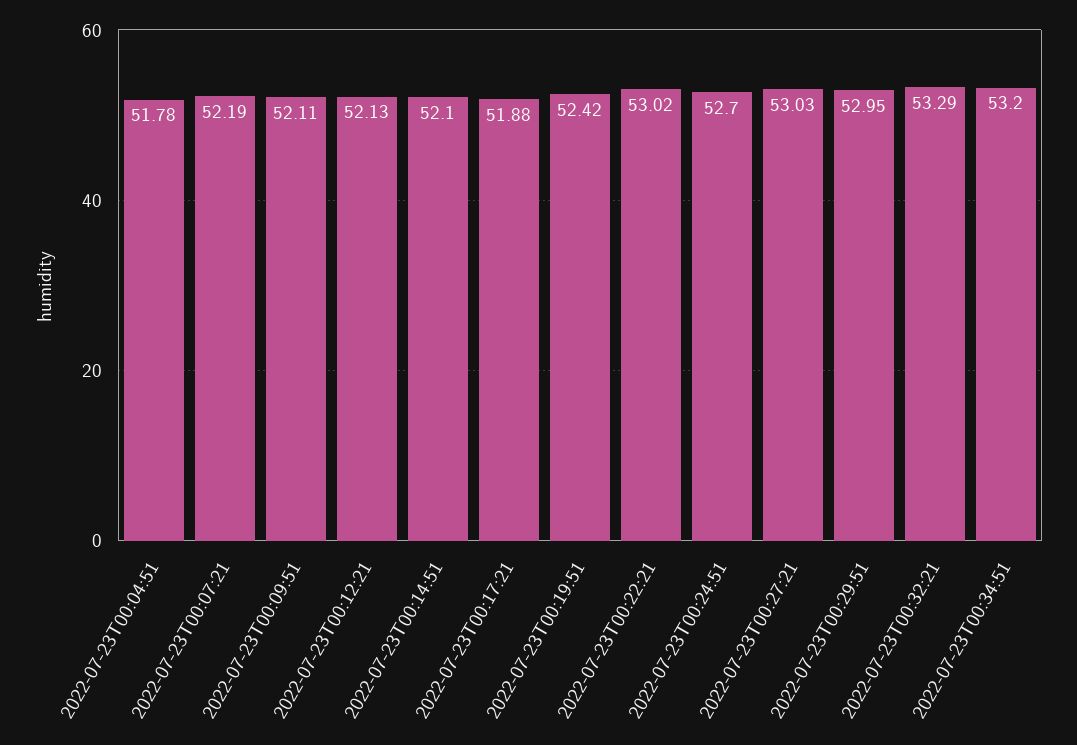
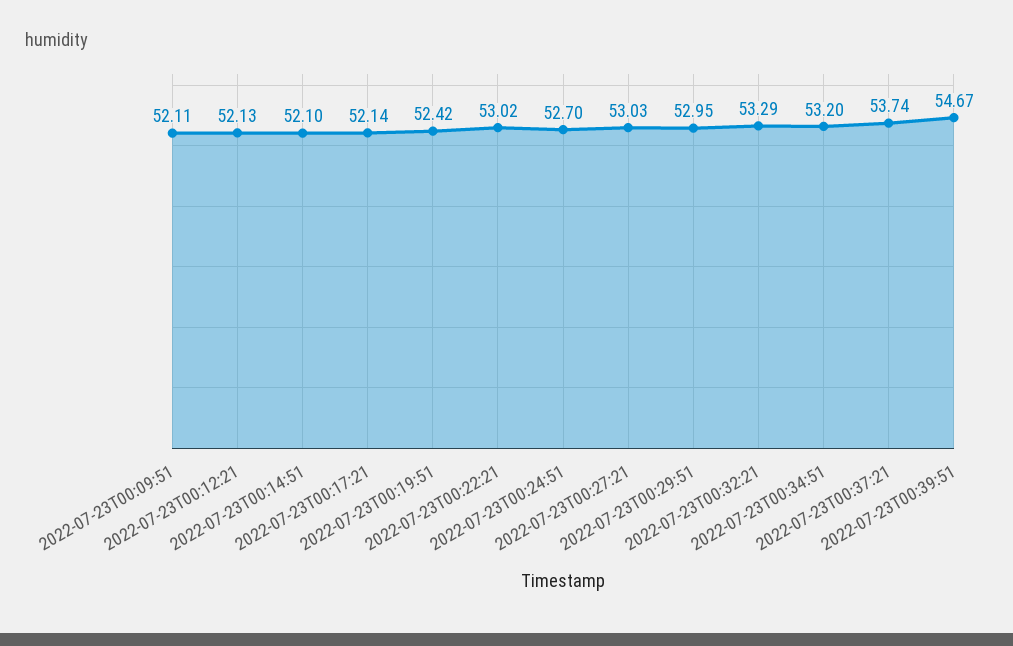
2022-07-23T00:04:51: 51.78 -> none
2022-07-23T00:07:21: 52.19 -> none
2022-07-23T00:17:21: 51.88 -> 52.14
2022-07-23T00:37:21: none -> 53.74
2022-07-23T00:39:51: none -> 54.67

